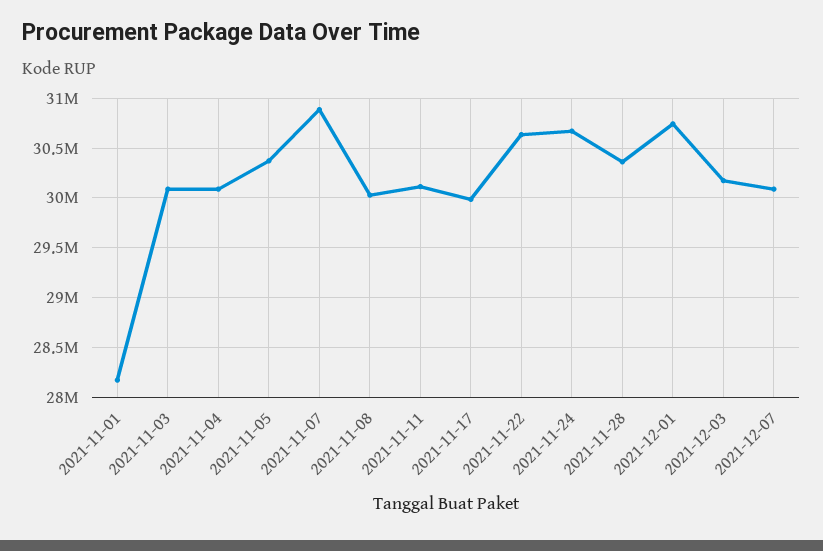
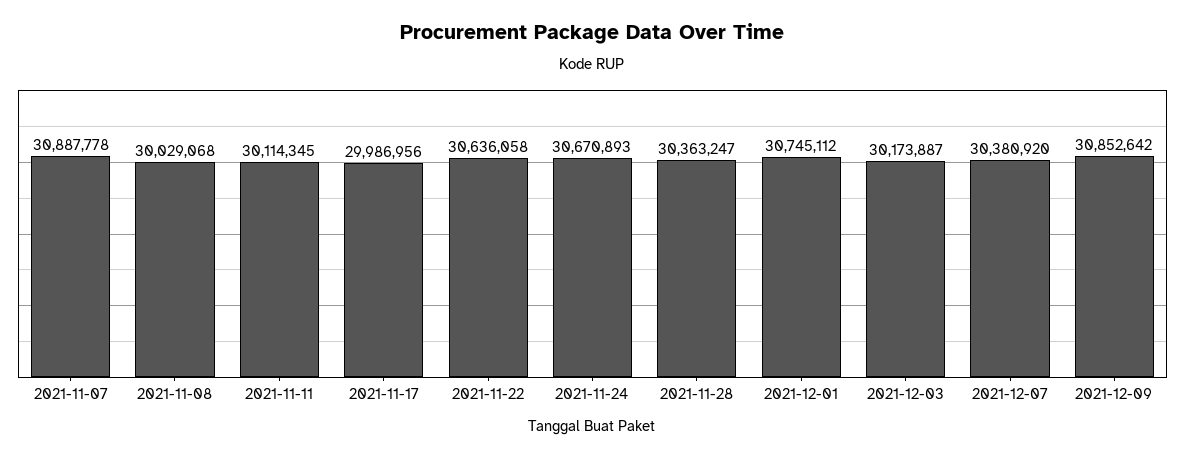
2021-11-01: 28200000 -> none
2021-11-03: 30100000 -> none
2021-11-04: 30100000 -> none
2021-11-05: 30400000 -> none
2021-12-07: 30100000 -> 30380920
2021-12-09: none -> 30852642

